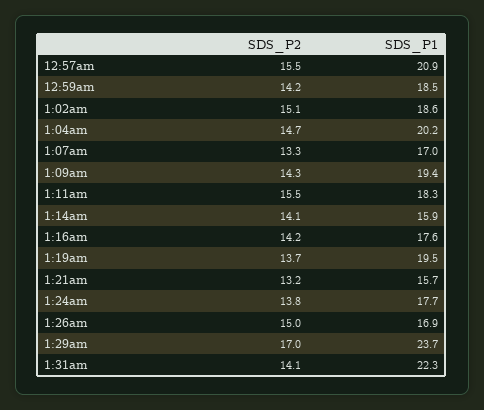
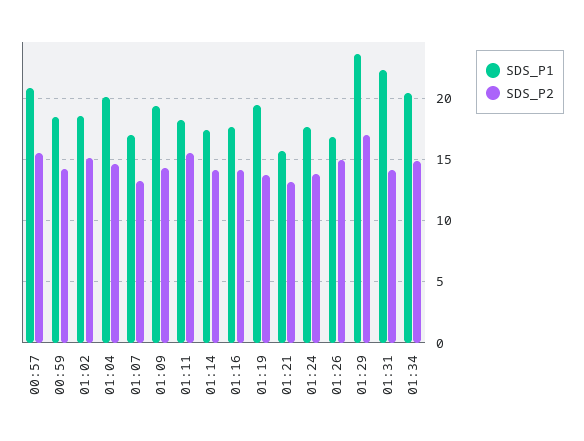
SDS_P1, 1:14am: 15.9 -> 17.5
SDS_P1, 01:34: none -> 20.5
SDS_P2, 01:34: none -> 15

